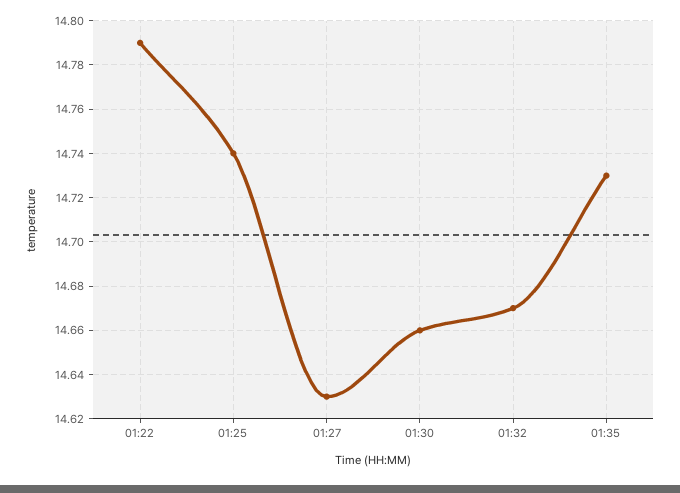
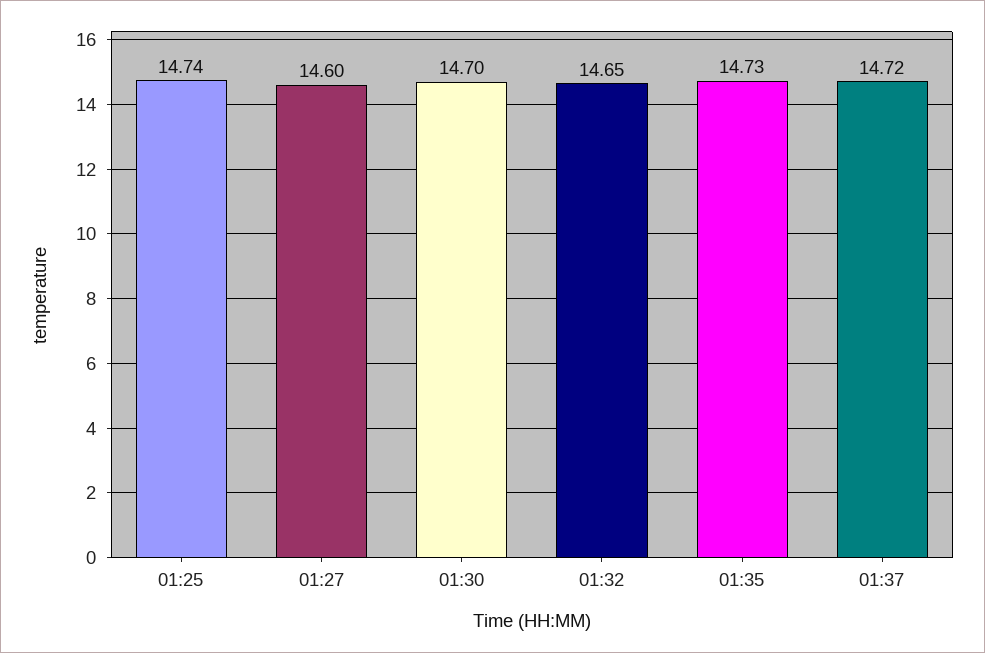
01:22: 14.79 -> none
01:27: 14.63 -> 14.6
01:30: 14.66 -> 14.7
01:32: 14.67 -> 14.65
01:37: none -> 14.72

